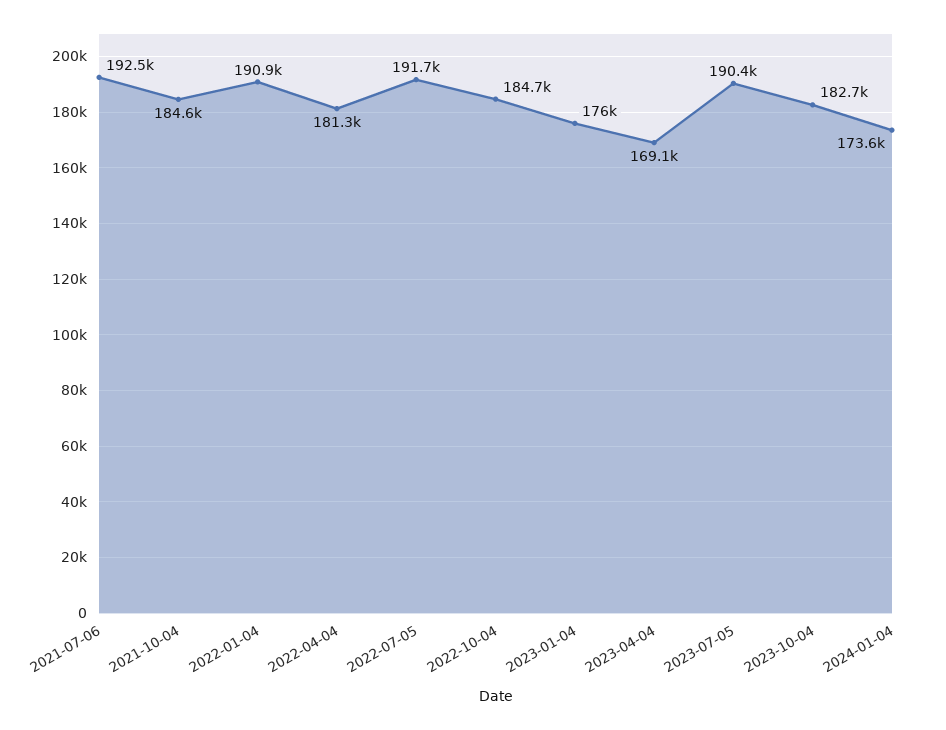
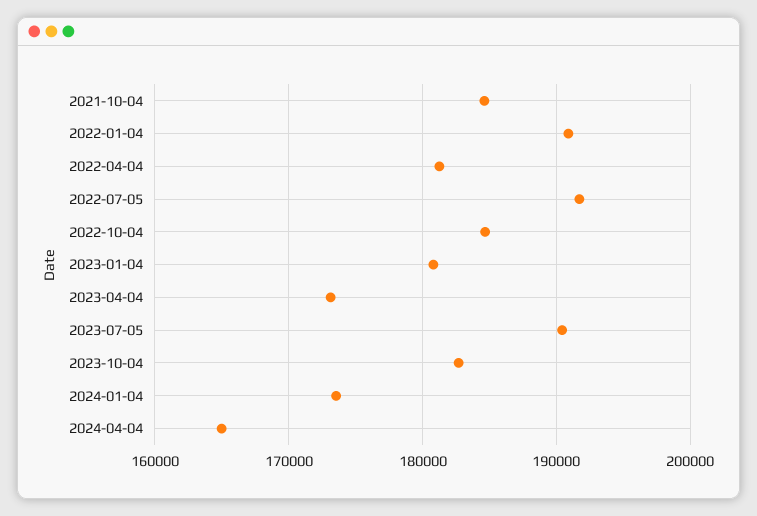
2021-07-06: 192500 -> none
2023-01-04: 176000 -> 181000
2023-04-04: 169100 -> 173000
2024-04-04: none -> 165000

